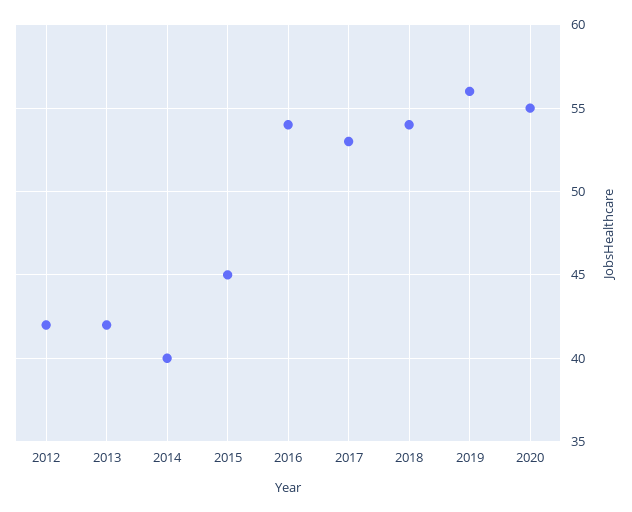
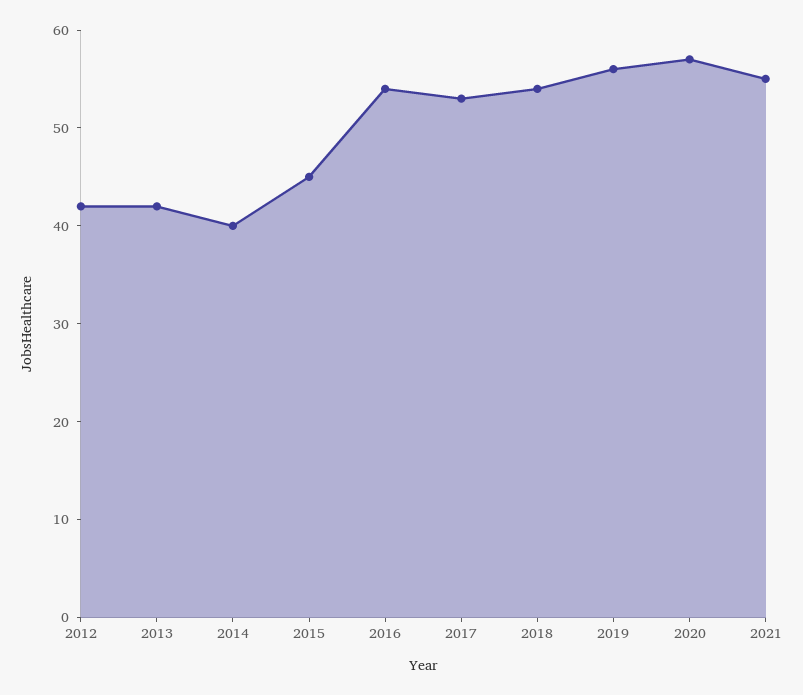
2020: 55 -> 57
2021: none -> 55

